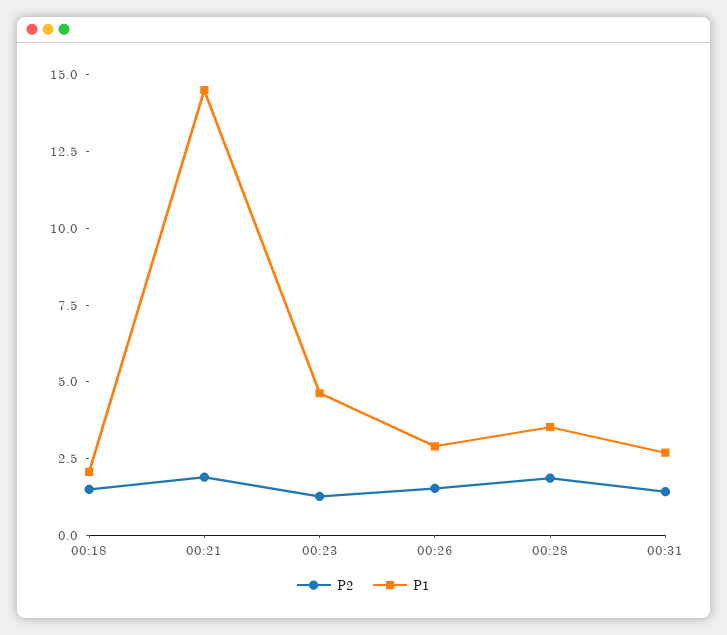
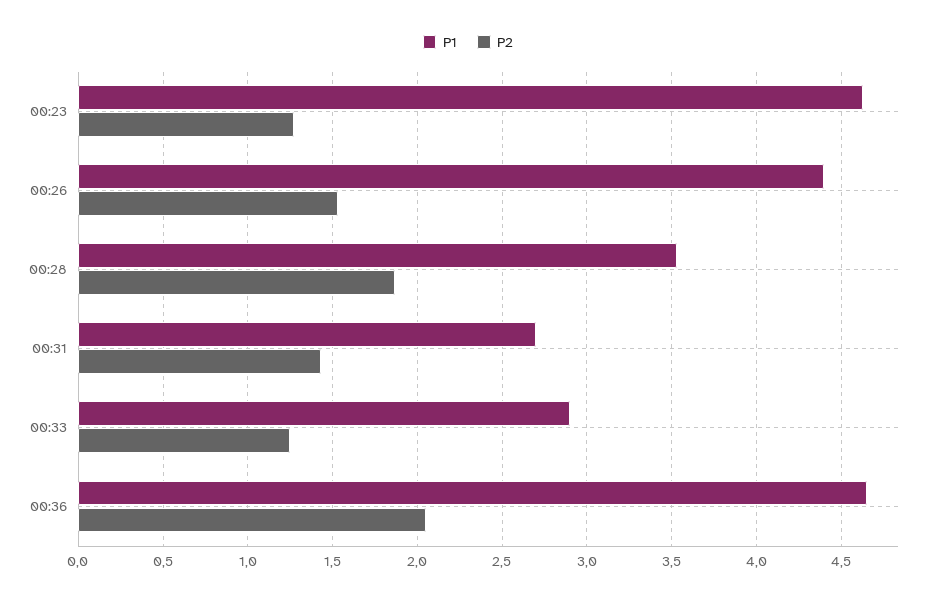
P2, 00:18: 1.5 -> none
P1, 00:18: 2 -> none
P2, 00:21: 2 -> none
P1, 00:21: 14.5 -> none
P1, 00:26: 3 -> 4.4
P1, 00:33: none -> 2.9
P2, 00:33: none -> 1.25
P1, 00:36: none -> 4.65
P2, 00:36: none -> 2.05

